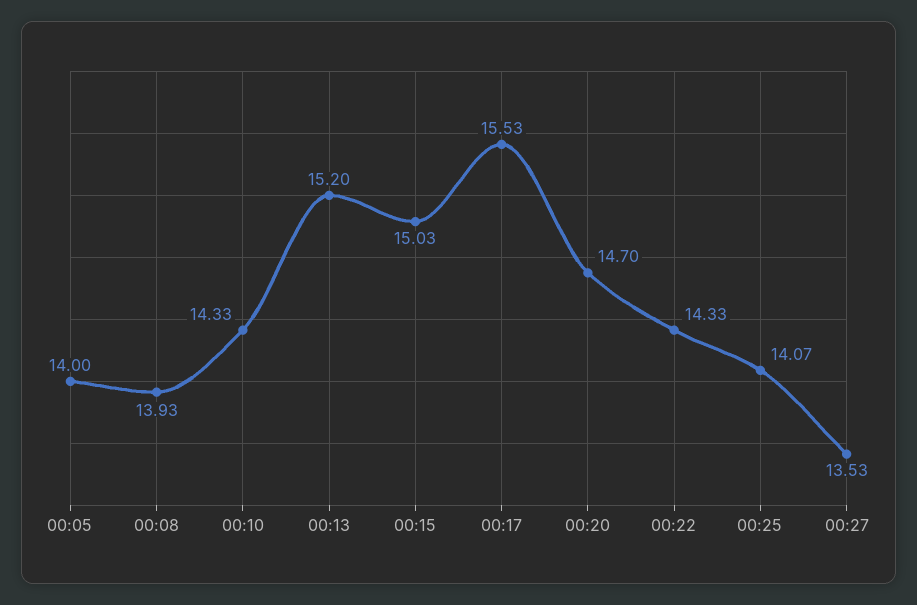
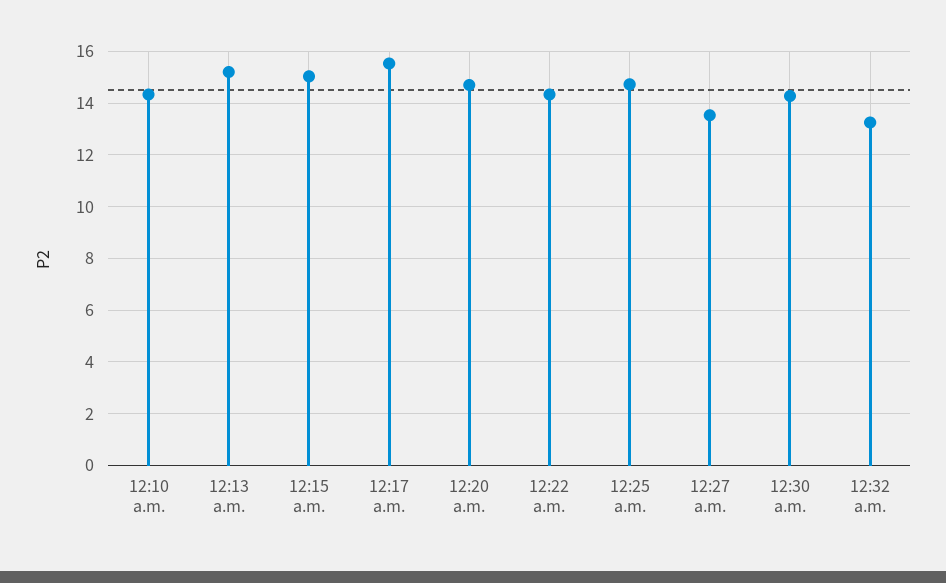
00:05: 14 -> none
00:08: 13.93 -> none
00:25: 14.07 -> 14.75
12:30 a.m.: none -> 14.25
12:32 a.m.: none -> 13.25

